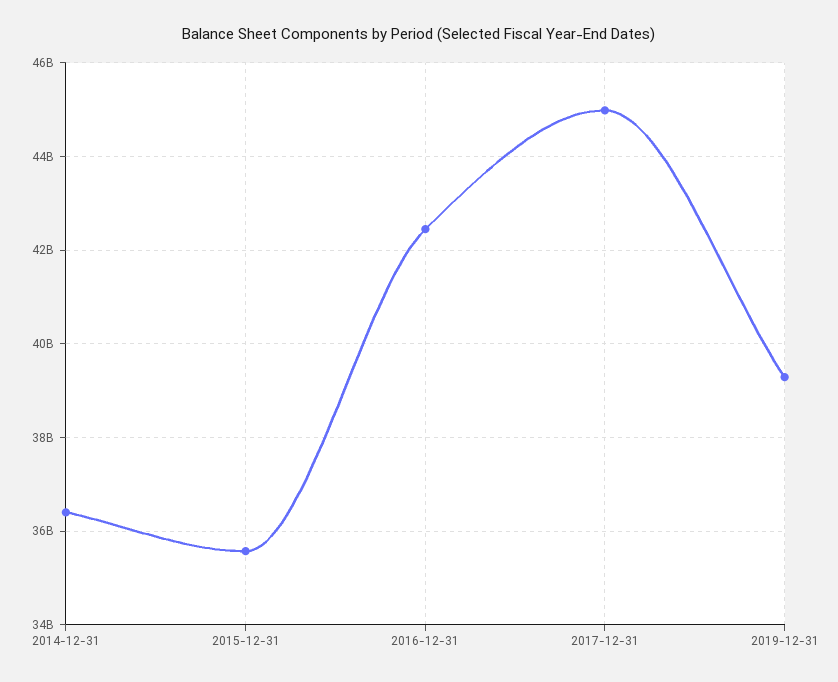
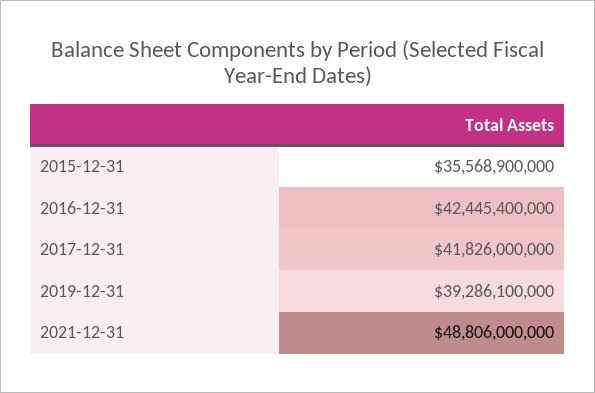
2014-12-31: 36400000000 -> none
2017-12-31: 45000000000 -> 41826000000
2021-12-31: none -> 48806000000

